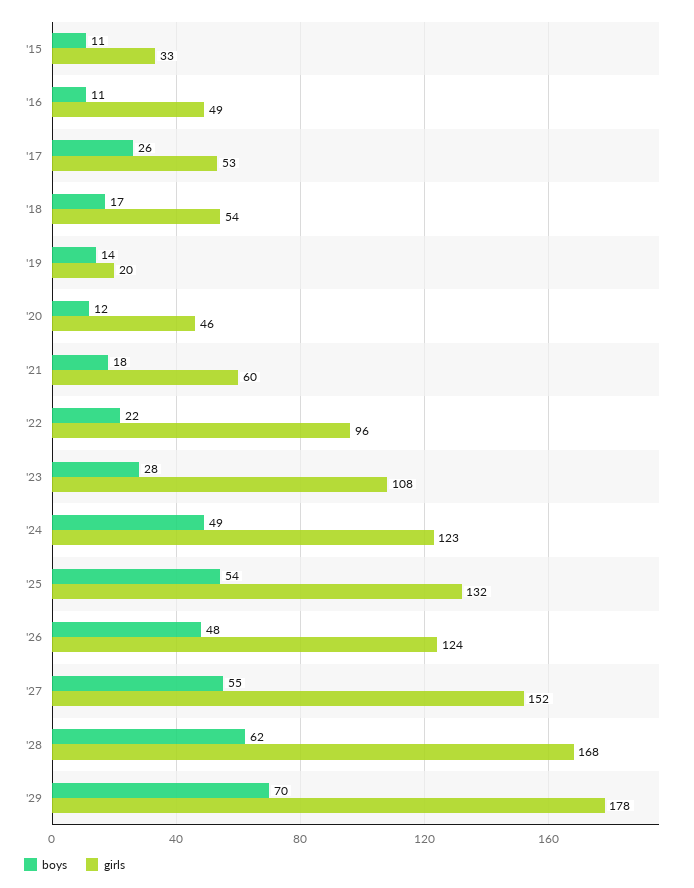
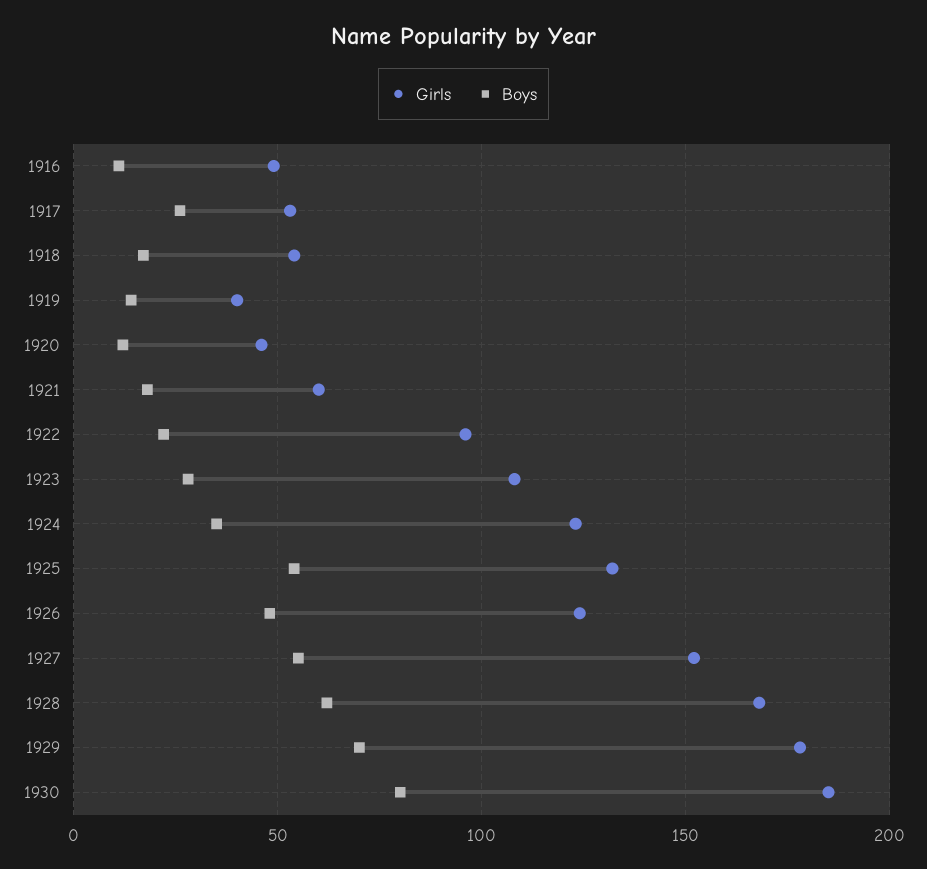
boys, '15: 11 -> none
girls, '15: 33 -> none
girls, '19: 20 -> 40
boys, '24: 49 -> 35
girls, 1930: none -> 185
boys, 1930: none -> 80

